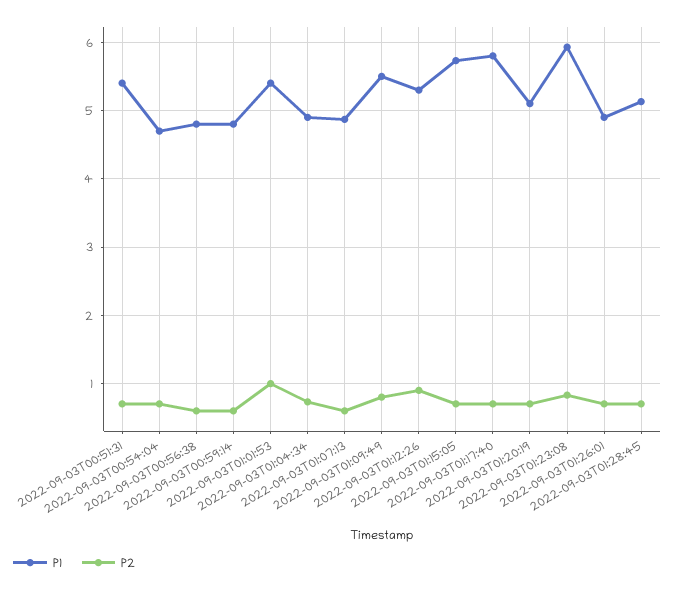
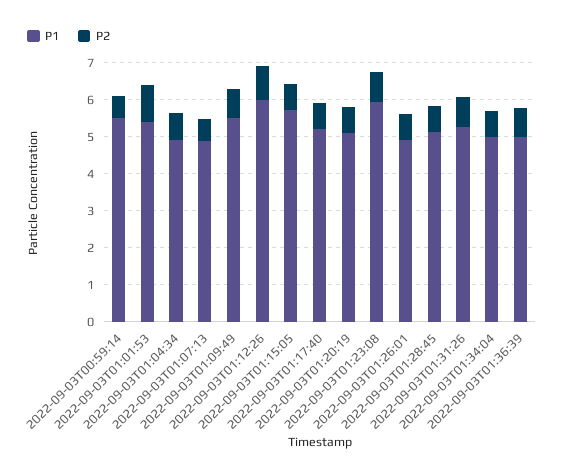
P1, 2022-09-03T00:51:31: 5.4 -> none
P2, 2022-09-03T00:51:31: 0.7 -> none
P1, 2022-09-03T00:54:04: 4.7 -> none
P2, 2022-09-03T00:54:04: 0.7 -> none
P1, 2022-09-03T00:56:38: 4.8 -> none
P2, 2022-09-03T00:56:38: 0.6 -> none
P1, 2022-09-03T00:59:14: 4.8 -> 5.5
P1, 2022-09-03T01:12:26: 5.3 -> 6
P1, 2022-09-03T01:17:40: 5.8 -> 5.25
P1, 2022-09-03T01:31:26: none -> 5.25
P2, 2022-09-03T01:31:26: none -> 0.75
P1, 2022-09-03T01:34:04: none -> 5
P2, 2022-09-03T01:34:04: none -> 0.75
P1, 2022-09-03T01:36:39: none -> 5
P2, 2022-09-03T01:36:39: none -> 0.75

